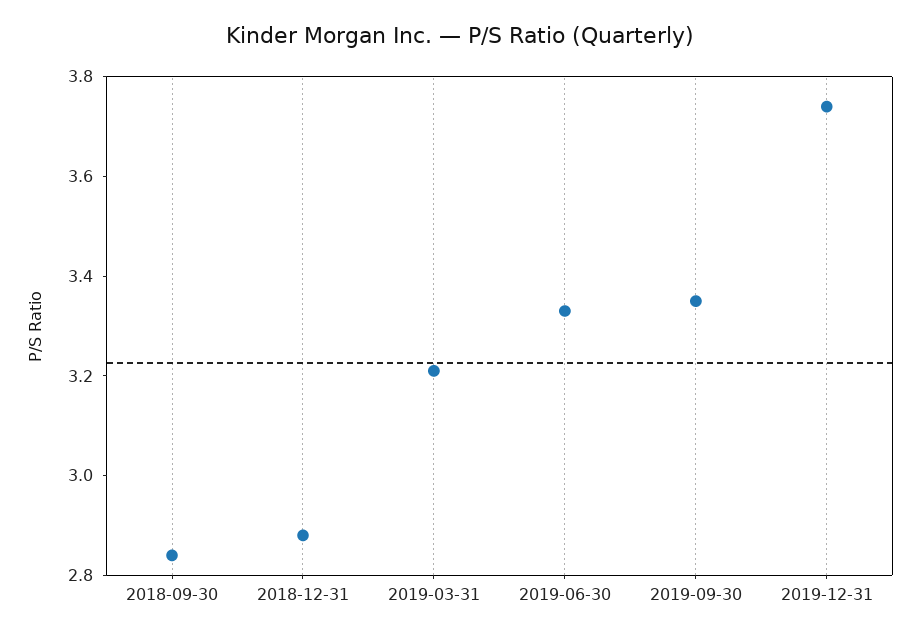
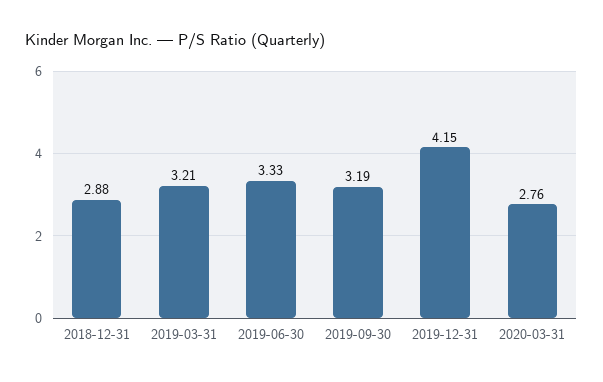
2018-09-30: 2.85 -> none
2019-09-30: 3.35 -> 3.19
2019-12-31: 3.75 -> 4.15
2020-03-31: none -> 2.76

